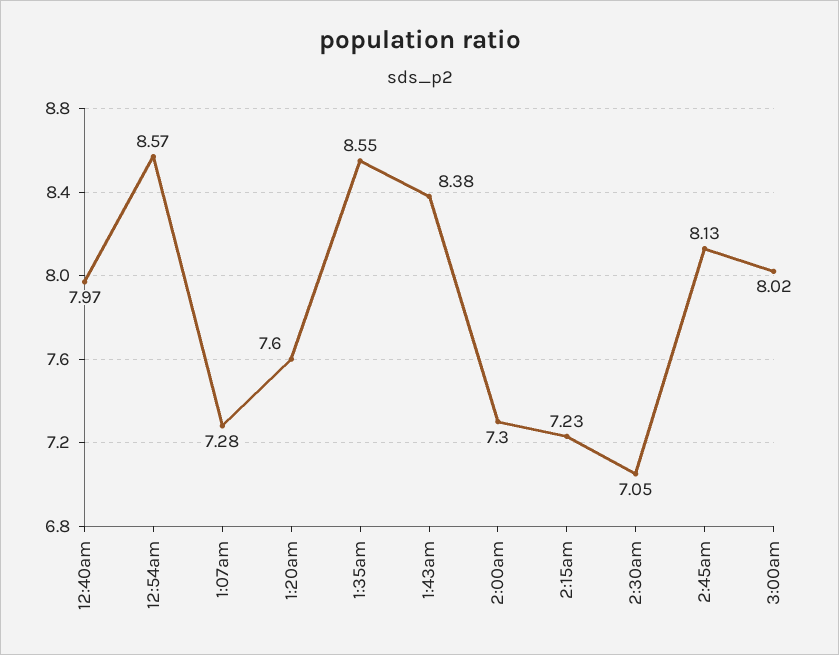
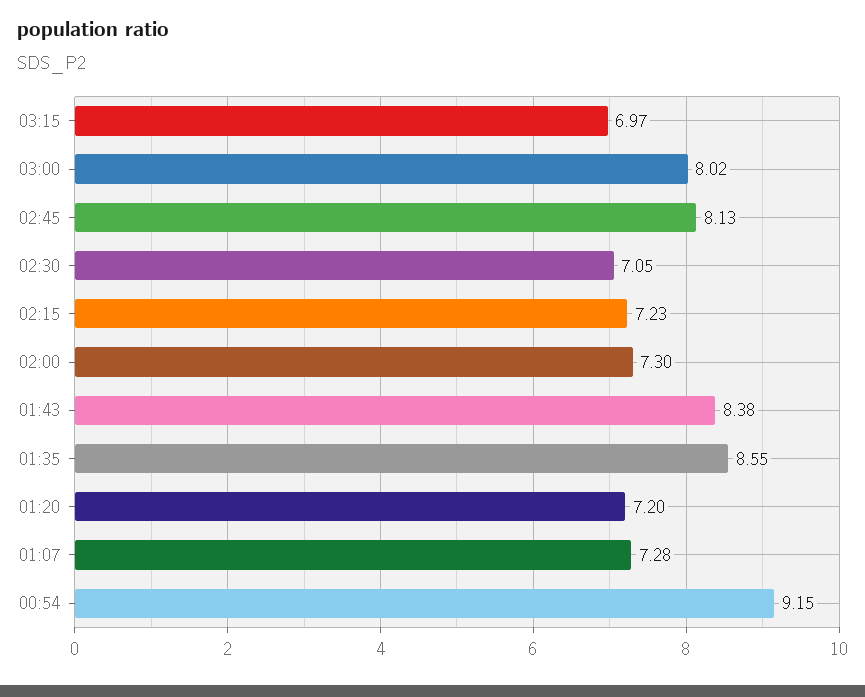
12:40am: 7.97 -> none
12:54am: 8.57 -> 9.15
1:20am: 7.6 -> 7.2
03:15: none -> 6.97

